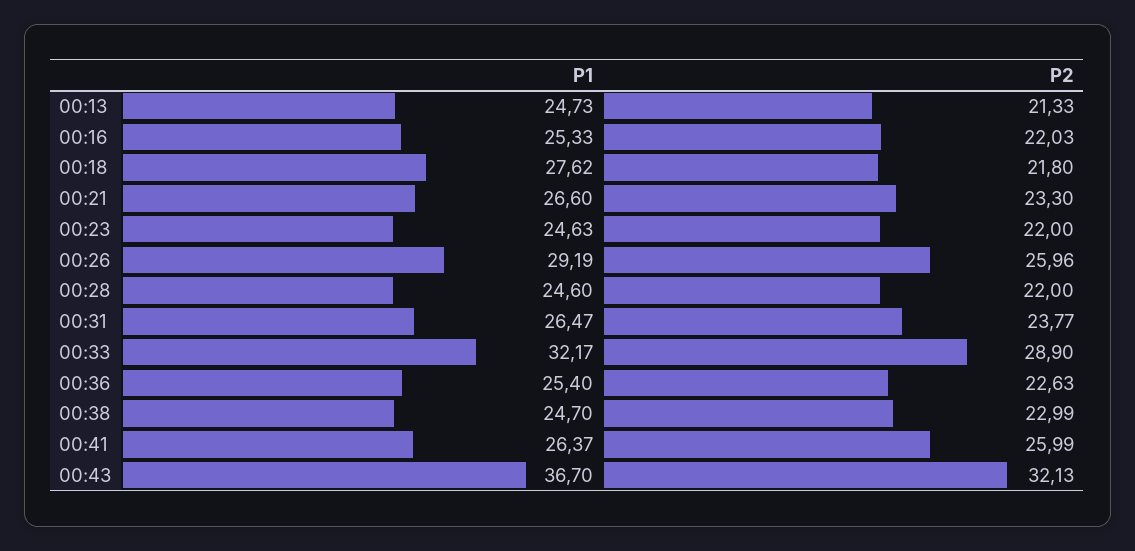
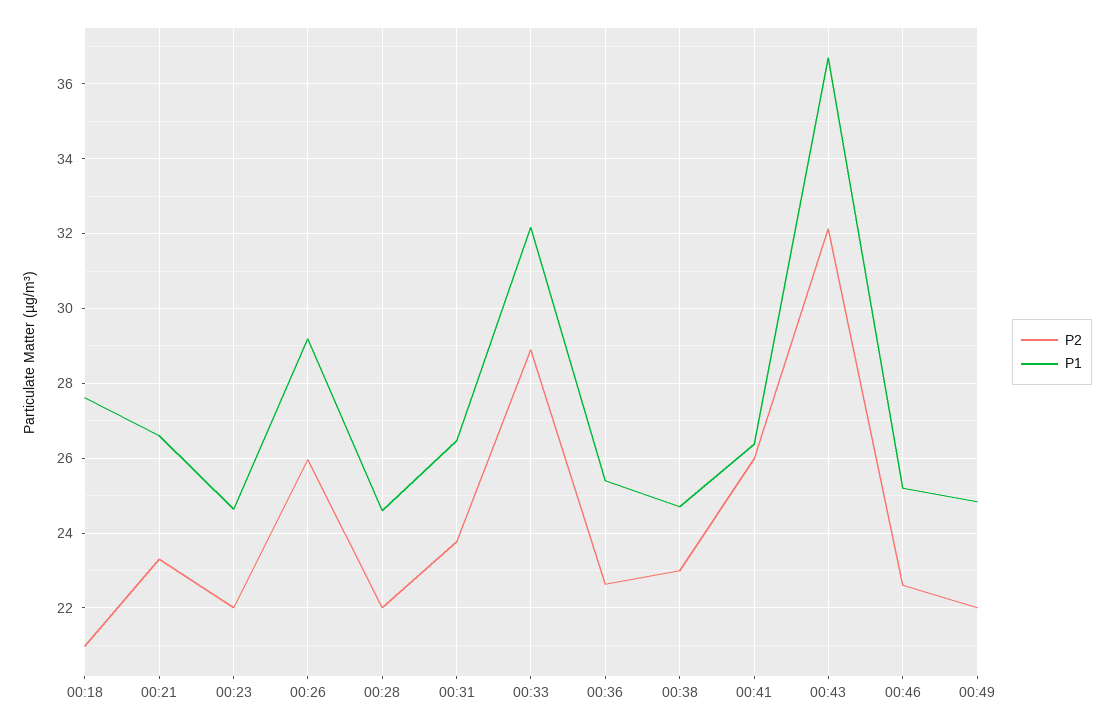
P1, 00:13: 24.73 -> none
P2, 00:13: 21.33 -> none
P1, 00:16: 25.33 -> none
P2, 00:16: 22.03 -> none
P2, 00:18: 21.8 -> 21
P2, 00:46: none -> 22.6
P1, 00:46: none -> 25.2
P2, 00:49: none -> 22
P1, 00:49: none -> 24.8

